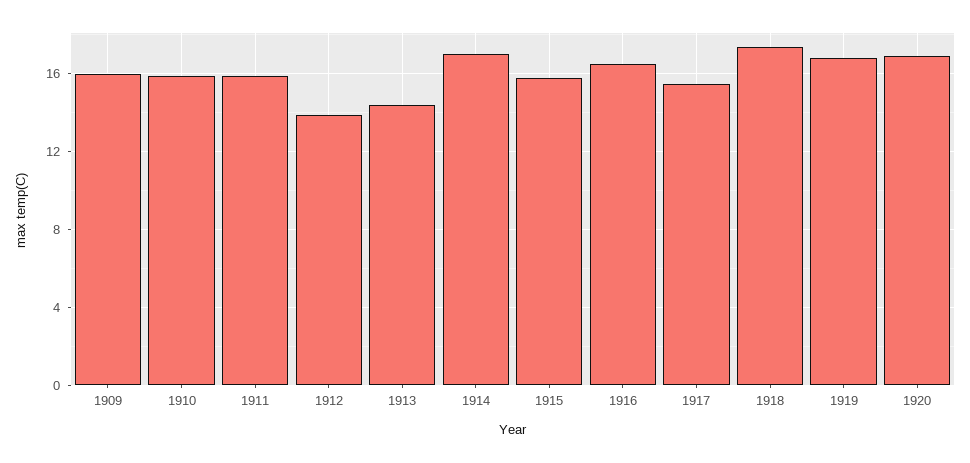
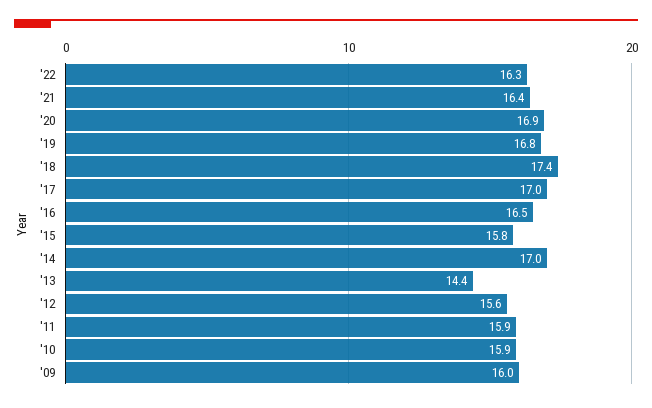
1912: 14 -> 15.6
1917: 15.5 -> 17
'22: none -> 16.3
'21: none -> 16.4

